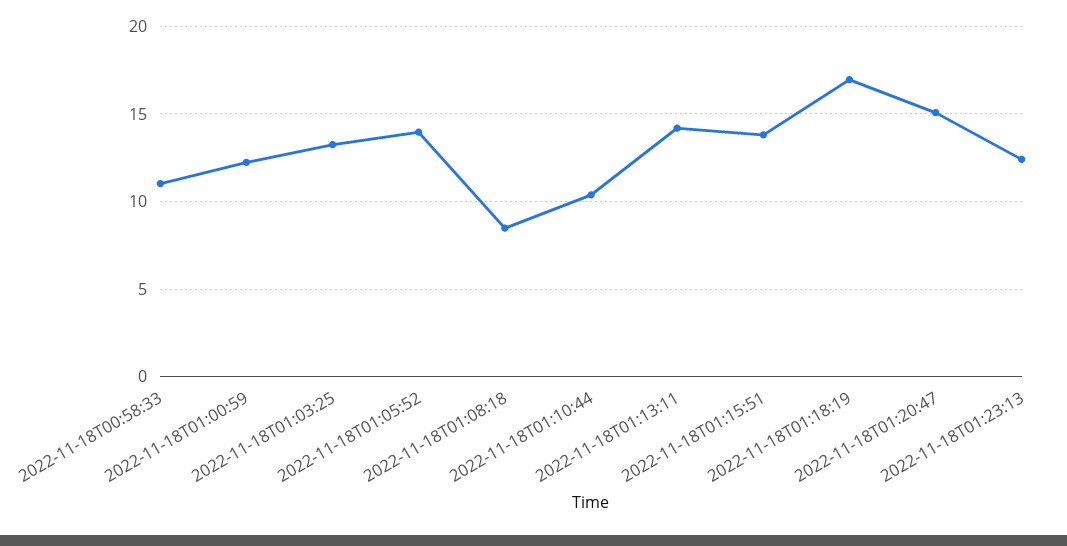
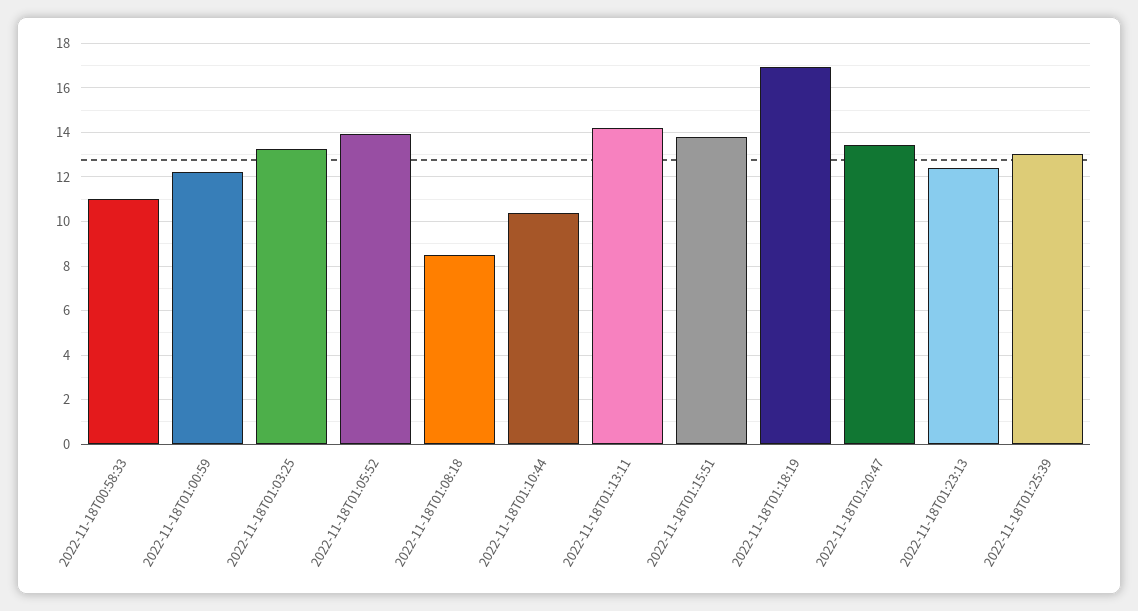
2022-11-18T01:20:47: 15 -> 13.5
2022-11-18T01:25:39: none -> 13

